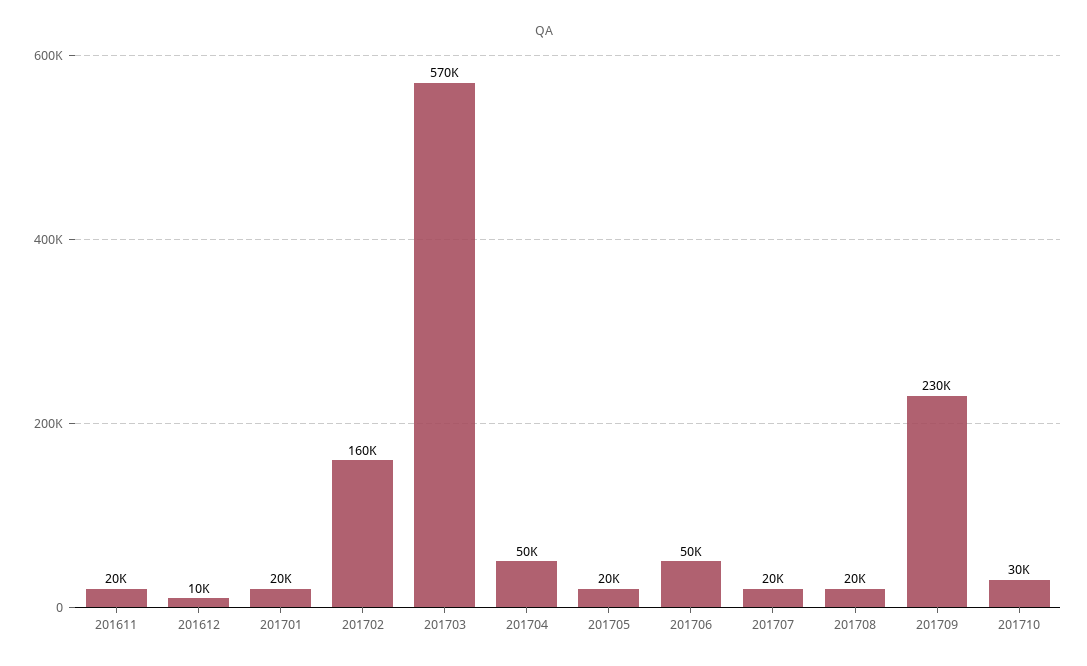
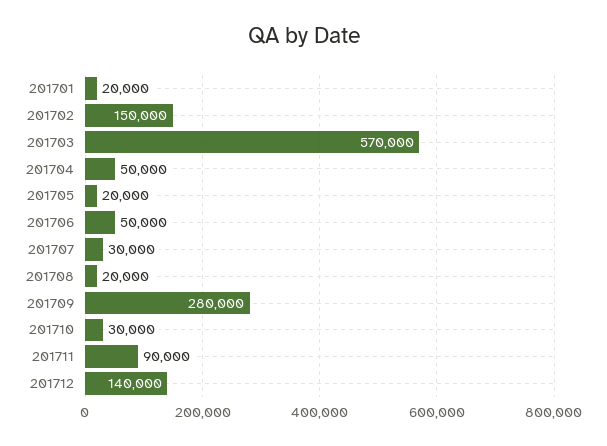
201611: 20000 -> none
201612: 10000 -> none
201702: 160000 -> 150000
201707: 20000 -> 30000
201709: 230000 -> 280000
201711: none -> 90000
201712: none -> 140000

